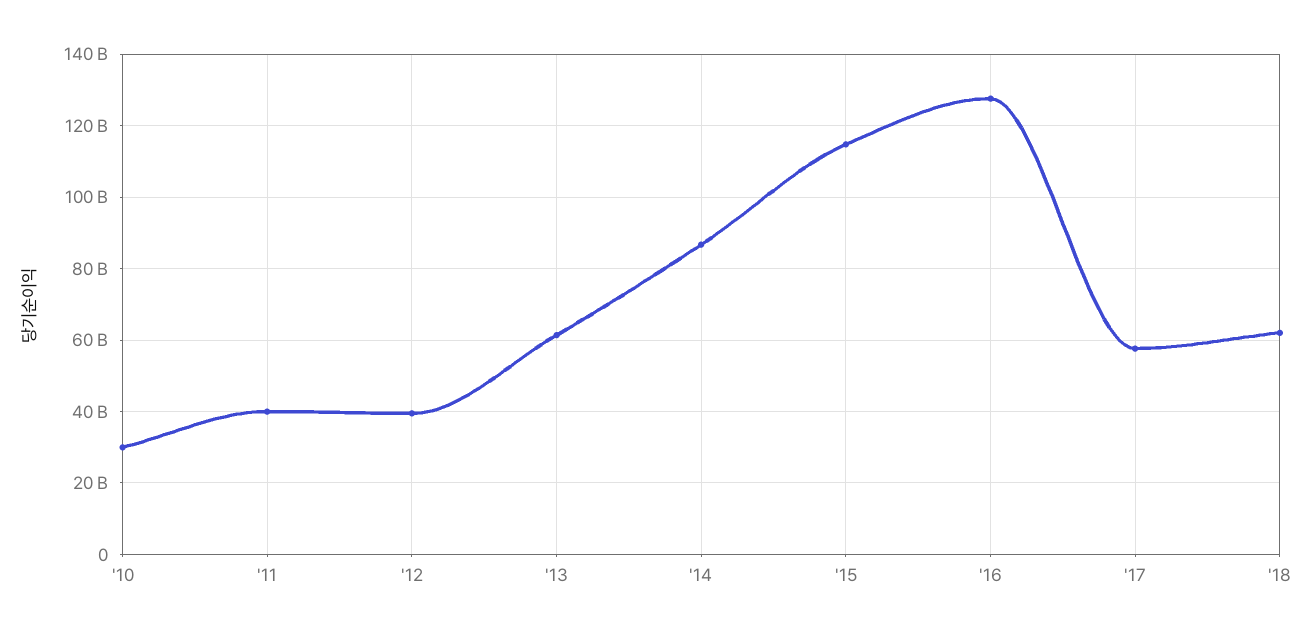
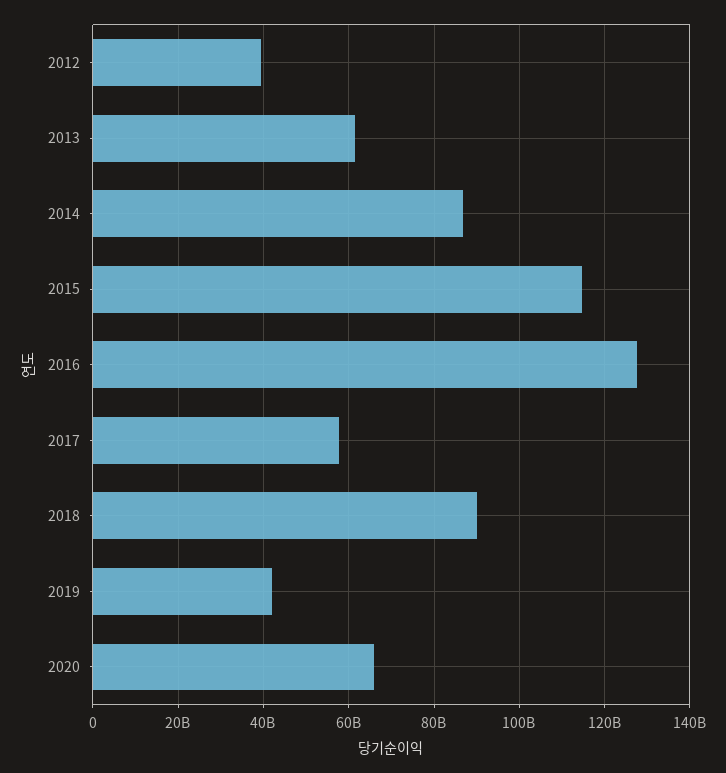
'10: 30000000000 -> none
'11: 40000000000 -> none
'18: 62000000000 -> 90000000000
2019: none -> 42000000000
2020: none -> 66000000000

